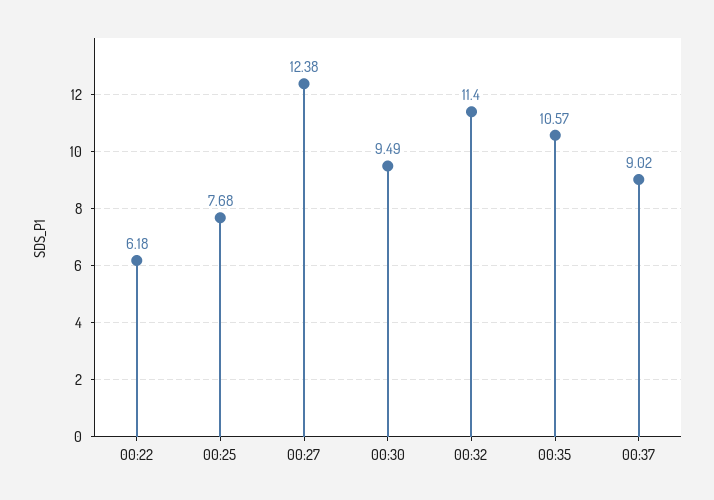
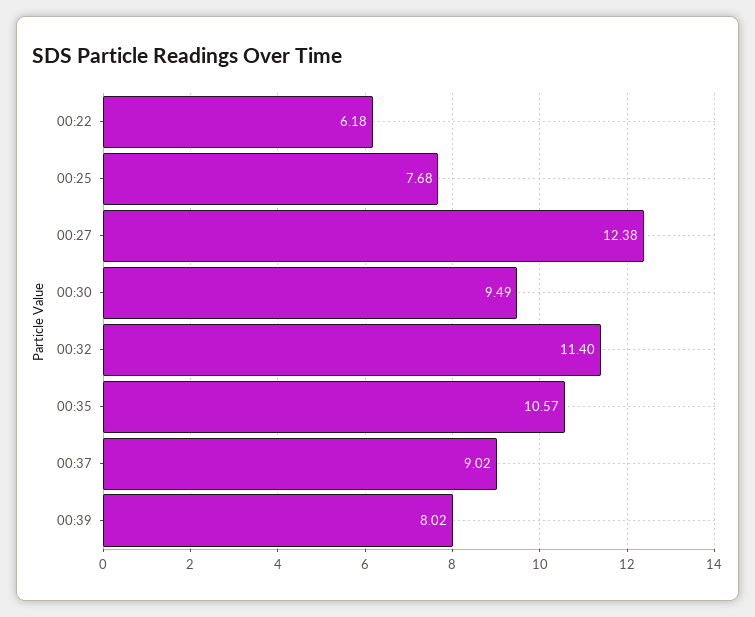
00:39: none -> 8.02

